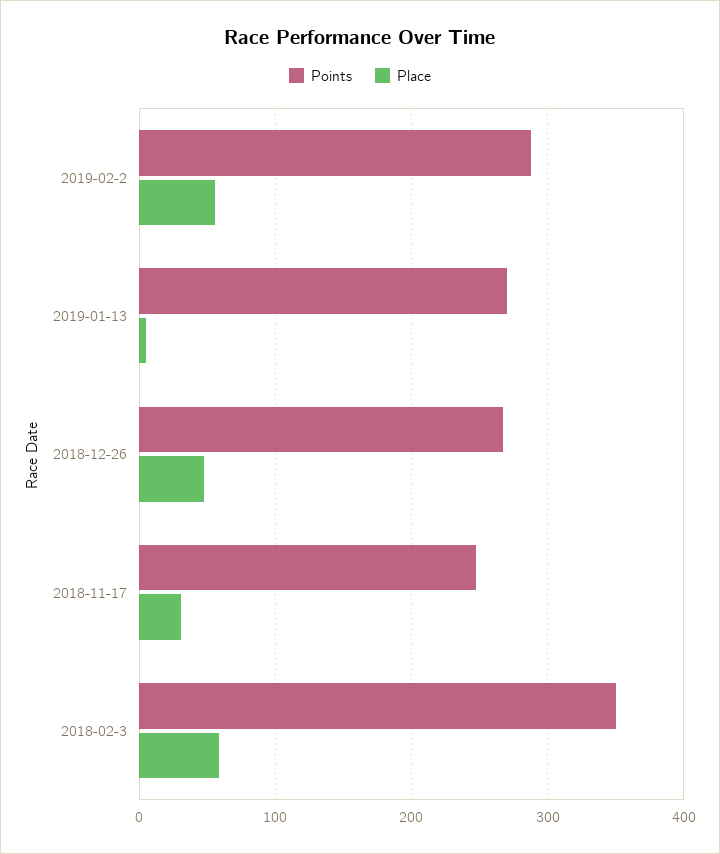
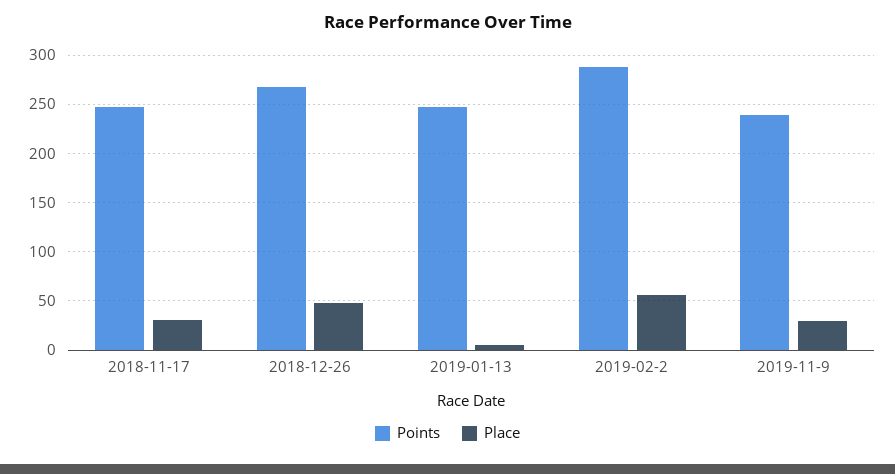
Points, 2019-01-13: 270 -> 250
Points, 2018-02-3: 350 -> none
Place, 2018-02-3: 60 -> none
Points, 2019-11-9: none -> 240
Place, 2019-11-9: none -> 30

